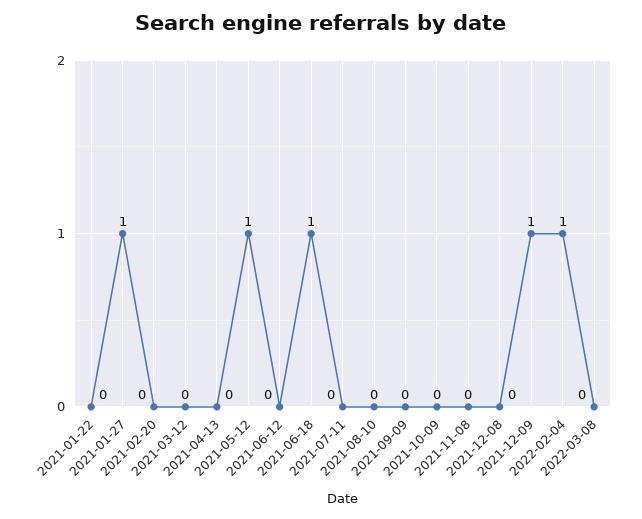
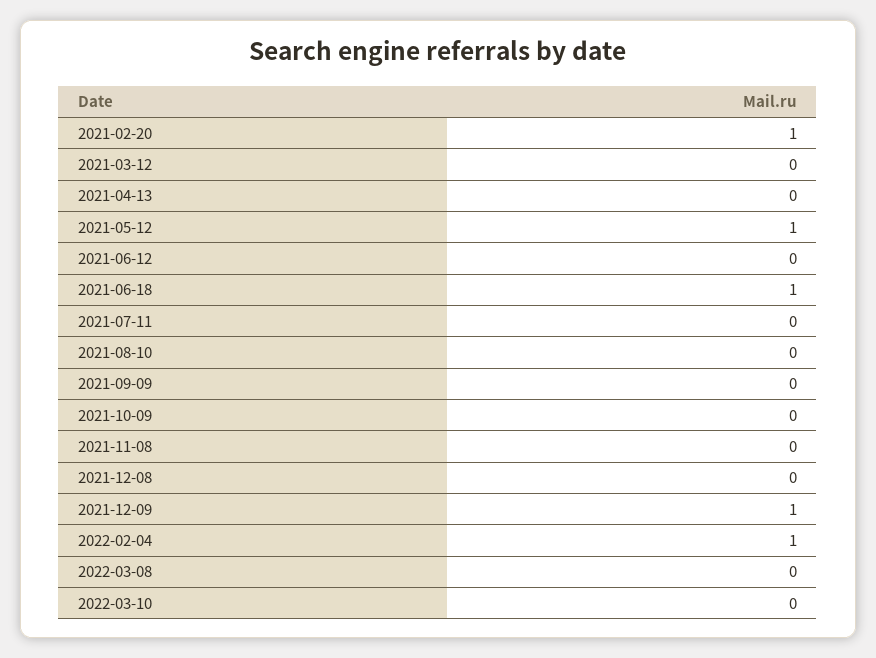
2021-01-22: 0 -> none
2021-01-27: 1 -> none
2021-02-20: 0 -> 1
2022-03-10: none -> 0

